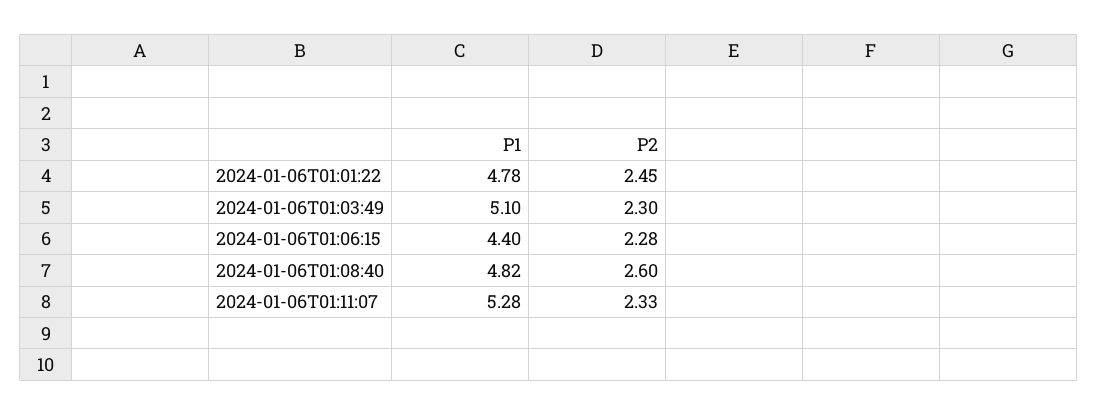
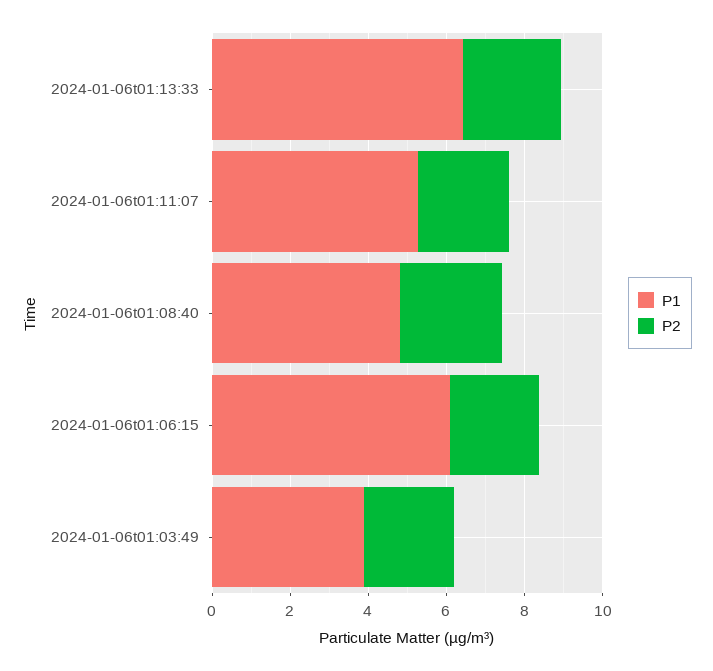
P1, 2024-01-06T01:01:22: 4.78 -> none
P2, 2024-01-06T01:01:22: 2.45 -> none
P1, 2024-01-06T01:03:49: 5.1 -> 4
P1, 2024-01-06T01:06:15: 4.4 -> 6
P1, 2024-01-06t01:13:33: none -> 6.5
P2, 2024-01-06t01:13:33: none -> 2.5

